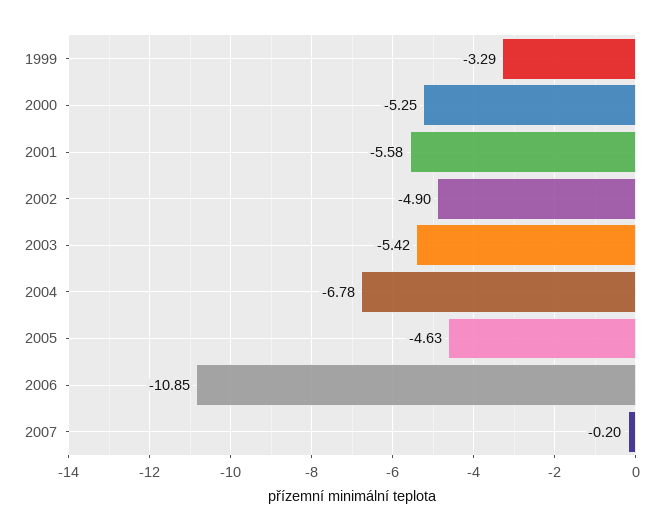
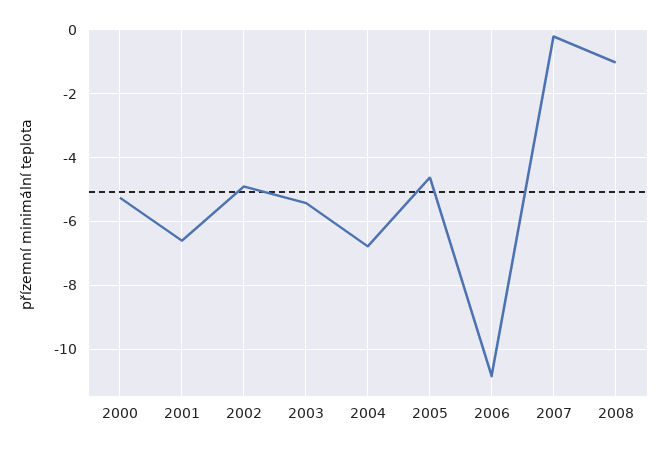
1999: -3.29 -> none
2001: -5.58 -> -6.6
2008: none -> -1

